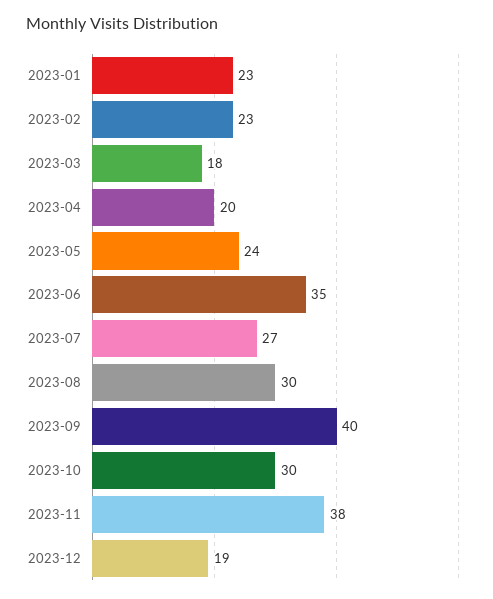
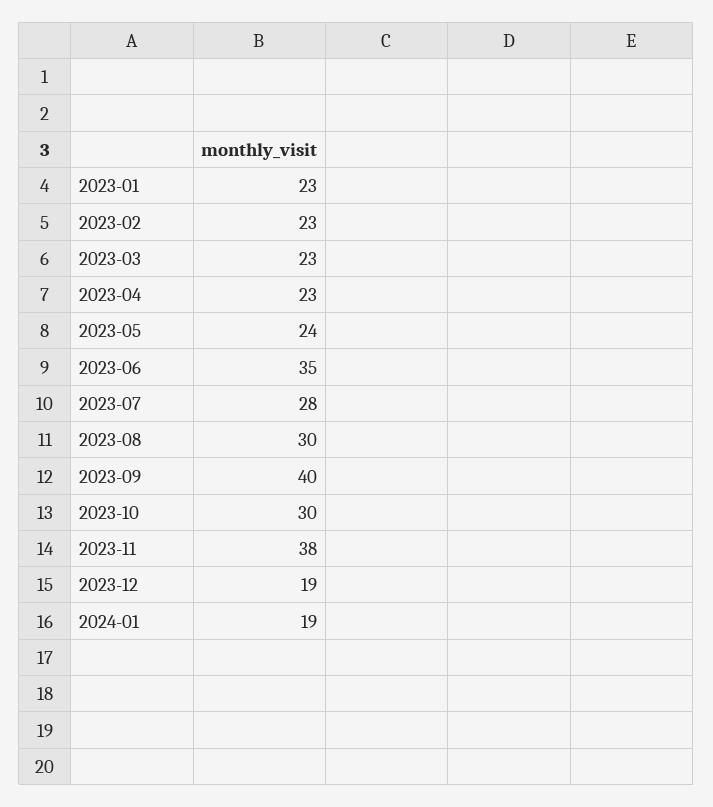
2023-03: 18 -> 23
2023-04: 20 -> 23
2023-07: 27 -> 28
2024-01: none -> 19

